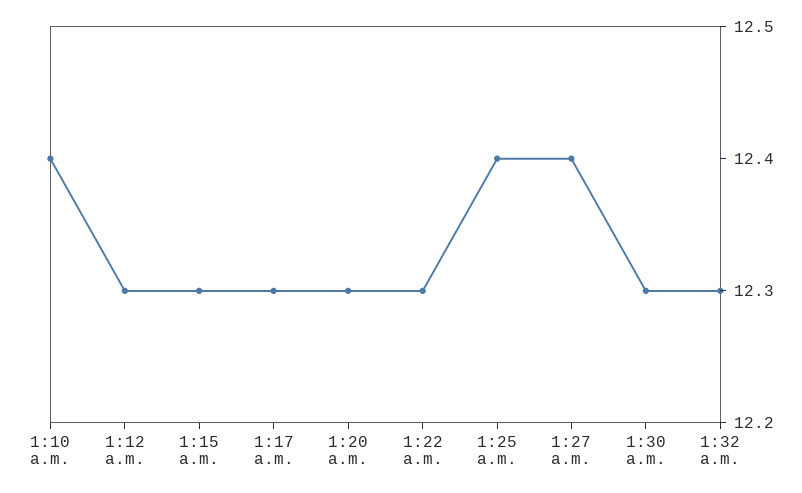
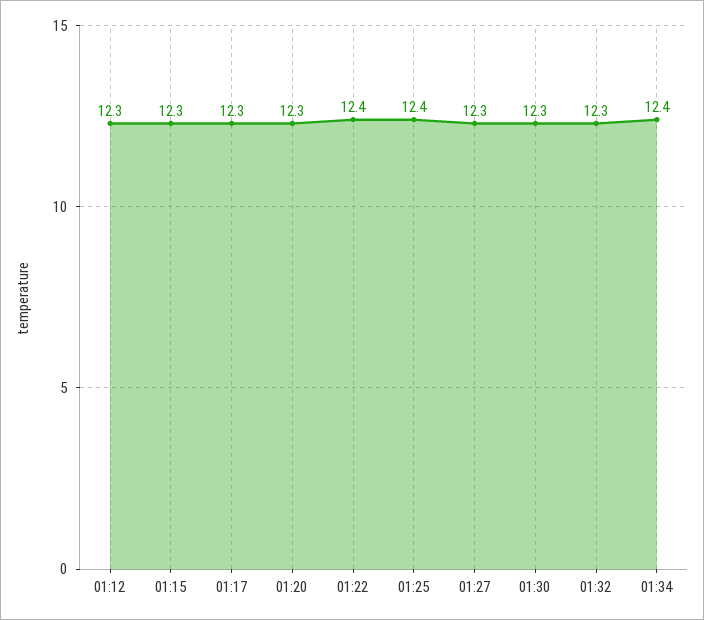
1:10 a.m.: 12.4 -> none
1:22 a.m.: 12.3 -> 12.4
1:27 a.m.: 12.4 -> 12.3
01:34: none -> 12.4

